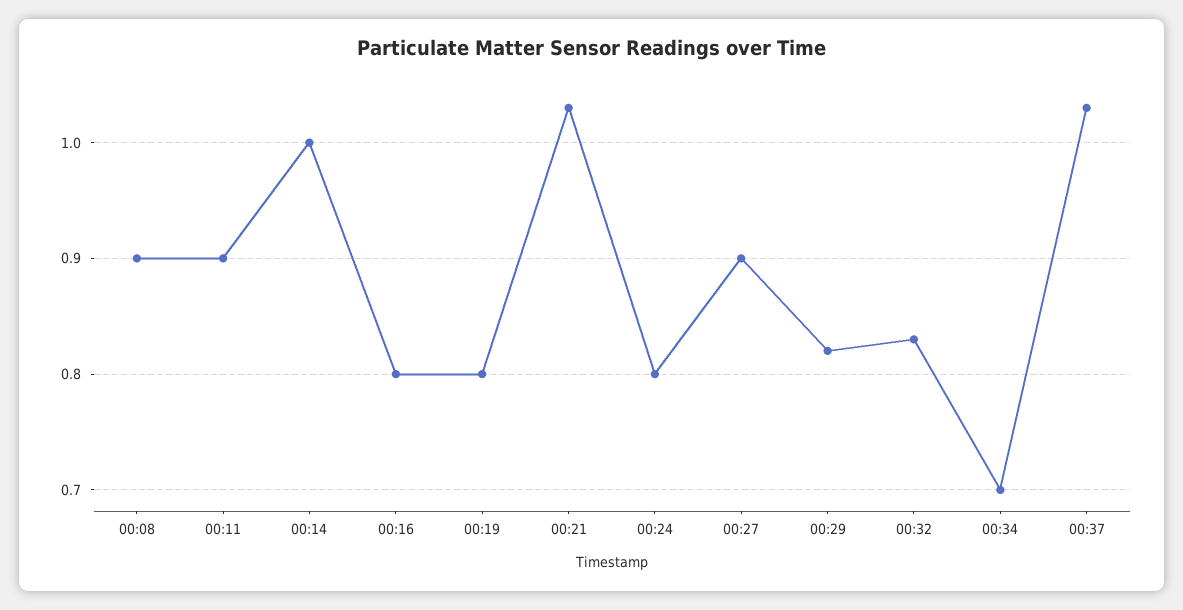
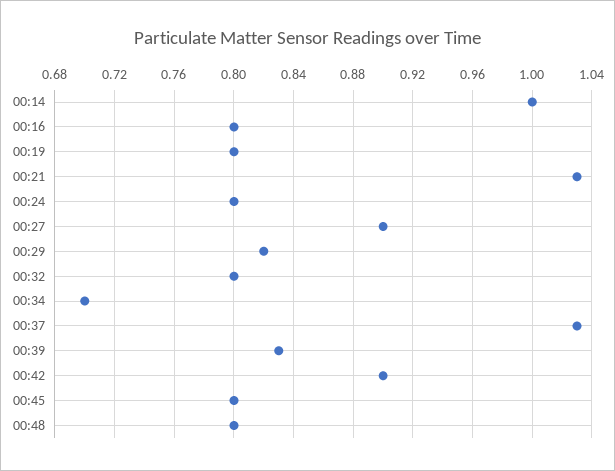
00:08: 0.9 -> none
00:11: 0.9 -> none
00:32: 0.83 -> 0.8
00:39: none -> 0.83
00:42: none -> 0.9
00:45: none -> 0.8
00:48: none -> 0.8

